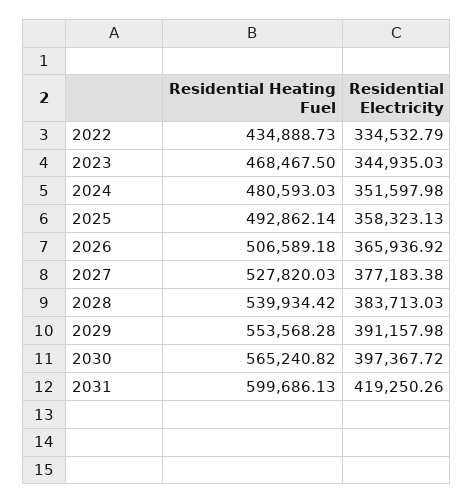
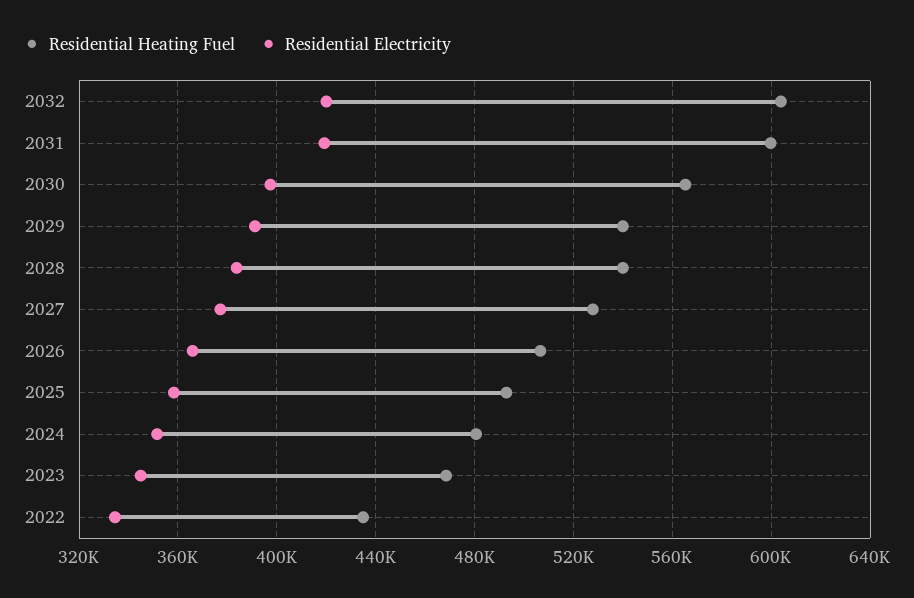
Residential Heating Fuel, 2029: 553568.28 -> 540000
Residential Heating Fuel, 2032: none -> 605000
Residential Electricity, 2032: none -> 420000

